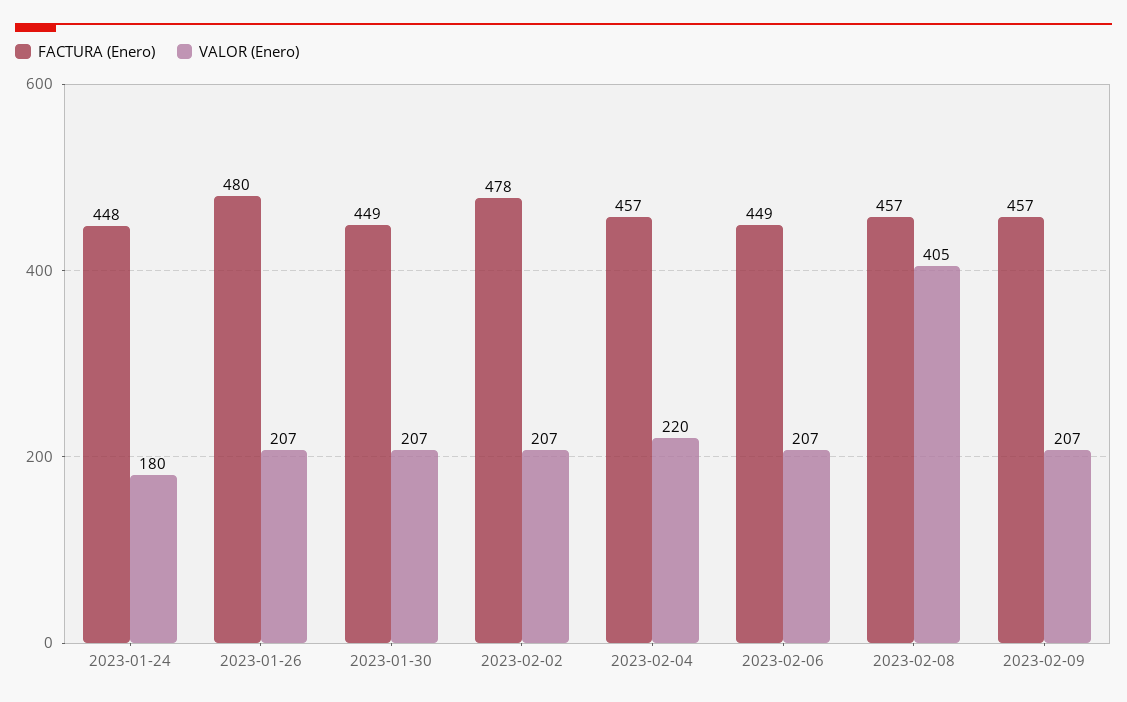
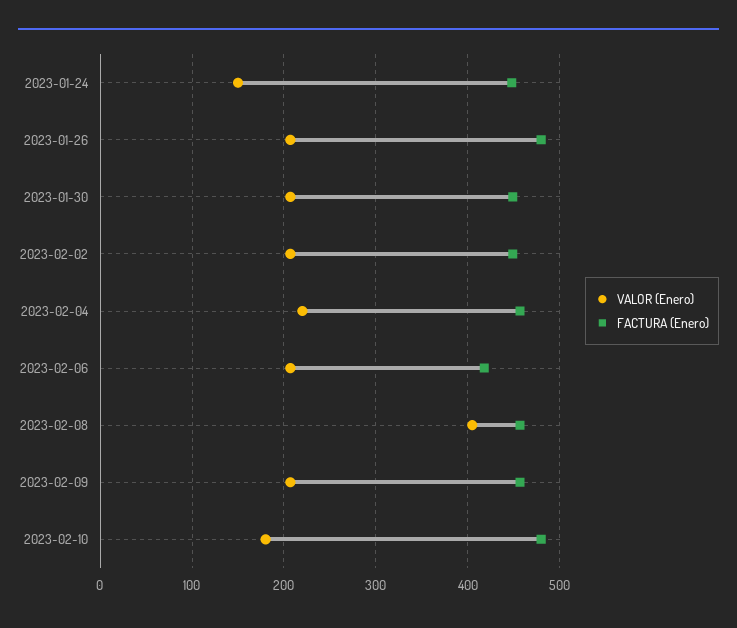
VALOR (Enero), 2023-01-24: 180 -> 150
FACTURA (Enero), 2023-02-02: 478 -> 450
FACTURA (Enero), 2023-02-06: 449 -> 420
VALOR (Enero), 2023-02-10: none -> 180
FACTURA (Enero), 2023-02-10: none -> 480

